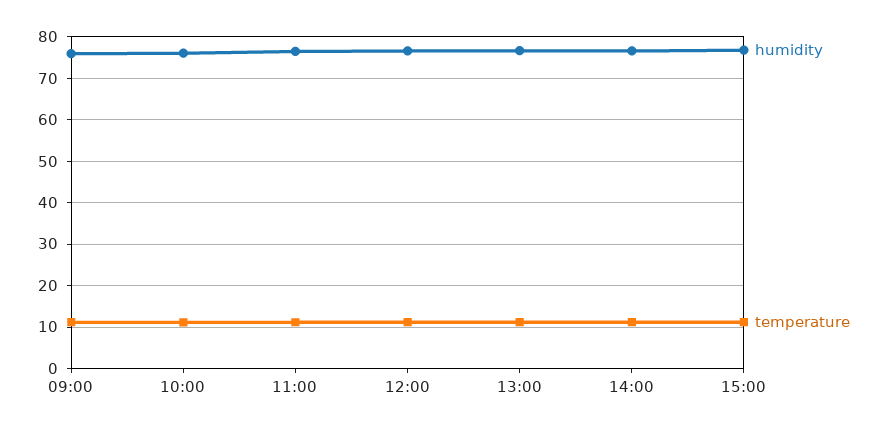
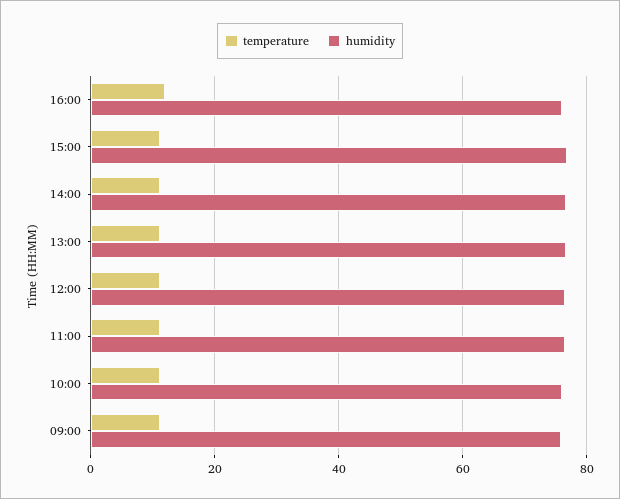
temperature, 16:00: none -> 12
humidity, 16:00: none -> 76

